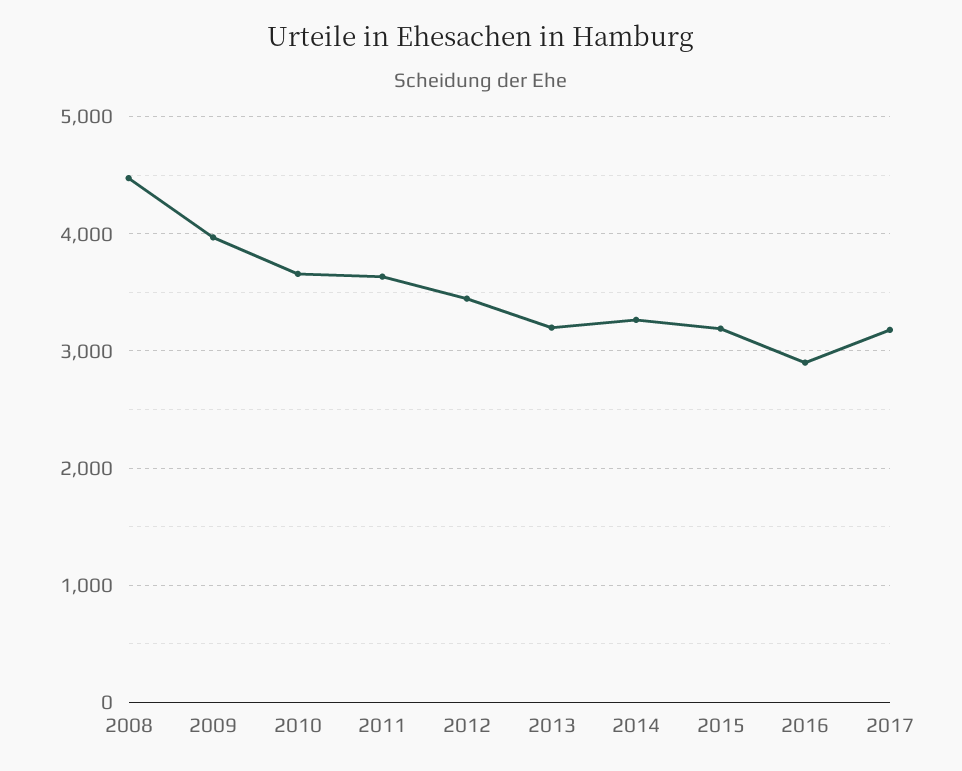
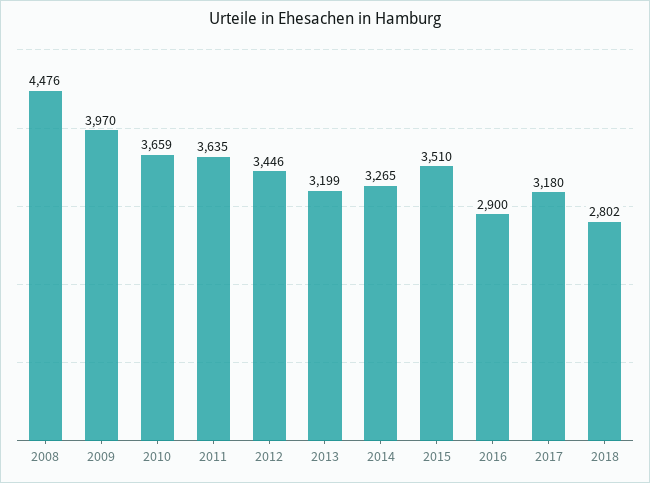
2015: 3200 -> 3510
2018: none -> 2802

